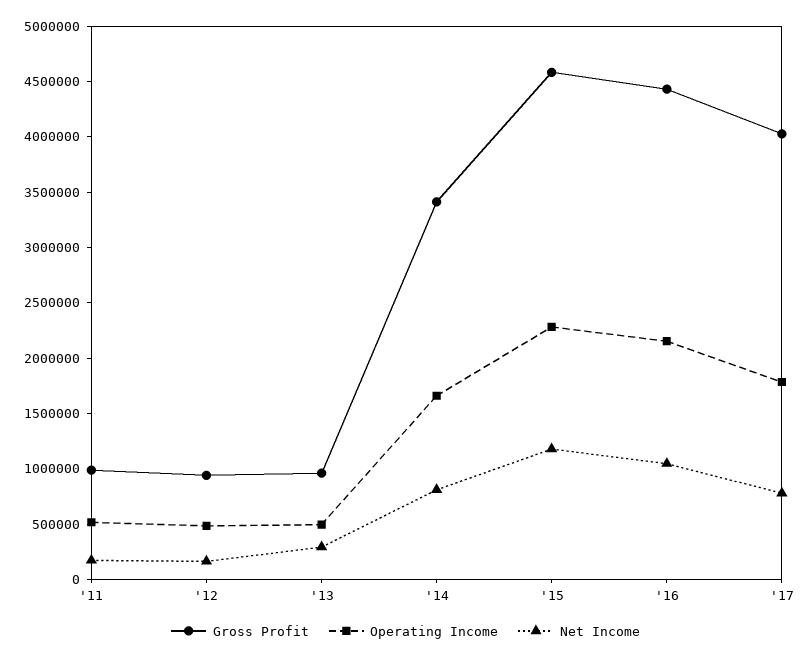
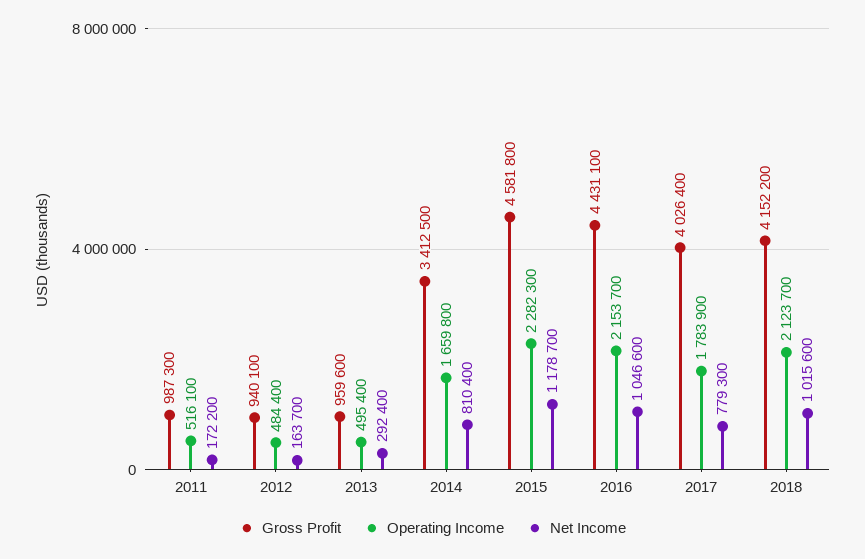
Gross Profit, 2018: none -> 4152200
Operating Income, 2018: none -> 2123700
Net Income, 2018: none -> 1015600

